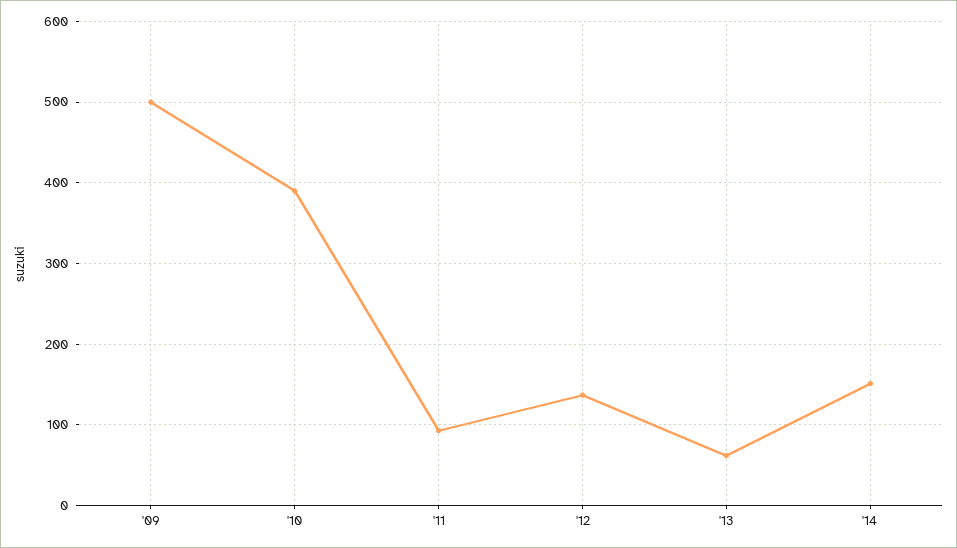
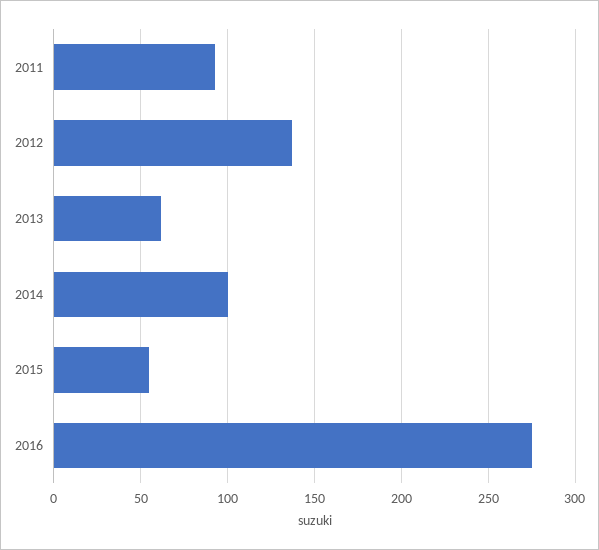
'09: 500 -> none
'10: 390 -> none
'14: 150 -> 100
2015: none -> 55
2016: none -> 275

